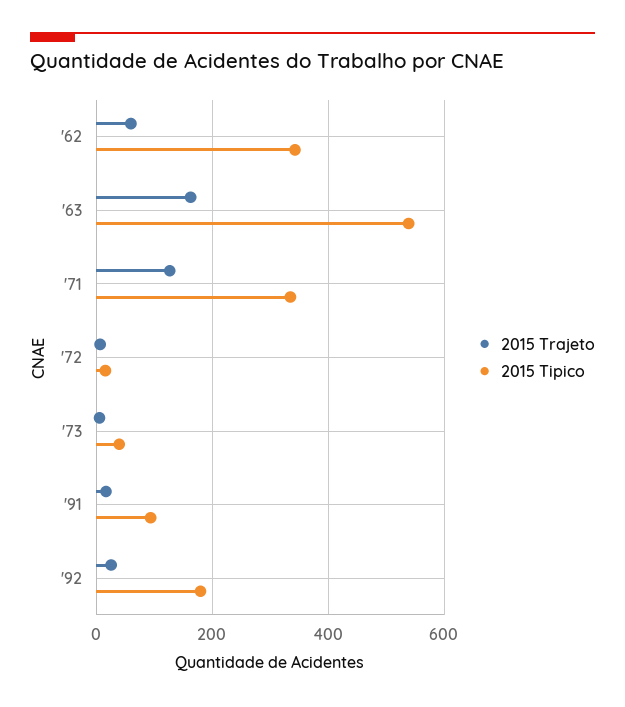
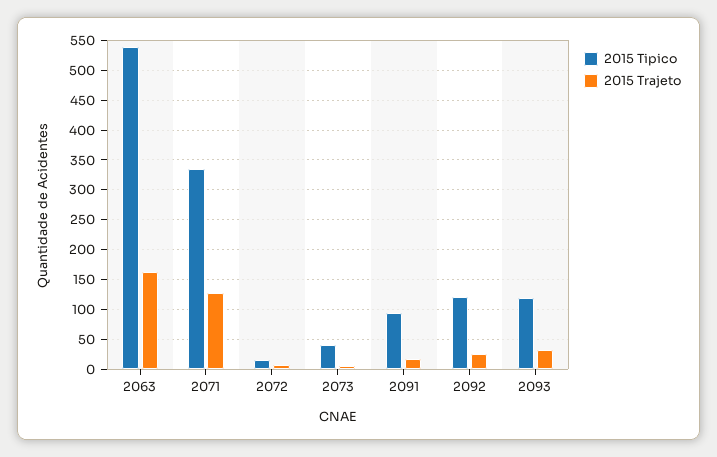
2015 Trajeto, '62: 60 -> none
2015 Tipico, '62: 340 -> none
2015 Tipico, '92: 180 -> 125
2015 Tipico, 2093: none -> 125
2015 Trajeto, 2093: none -> 25

